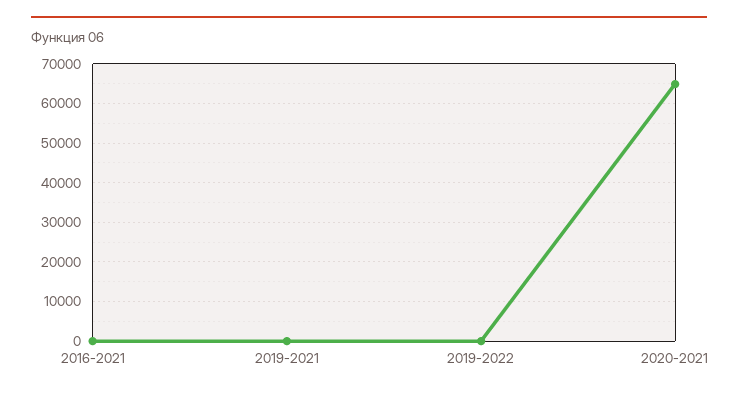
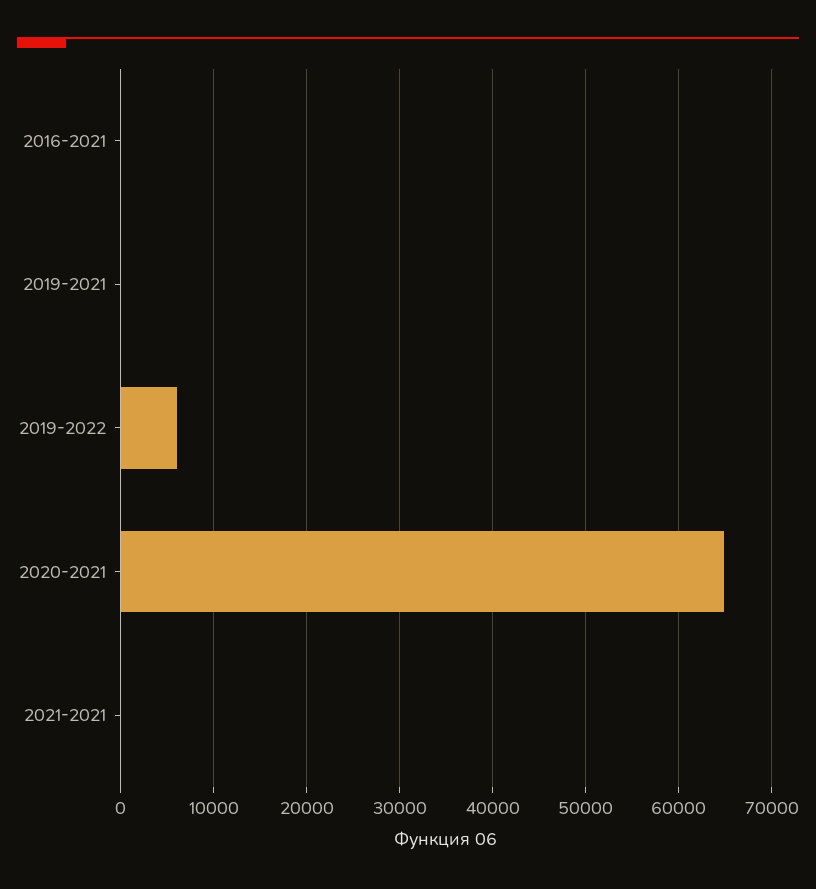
2019-2022: 0 -> 6000
2021-2021: none -> 0

